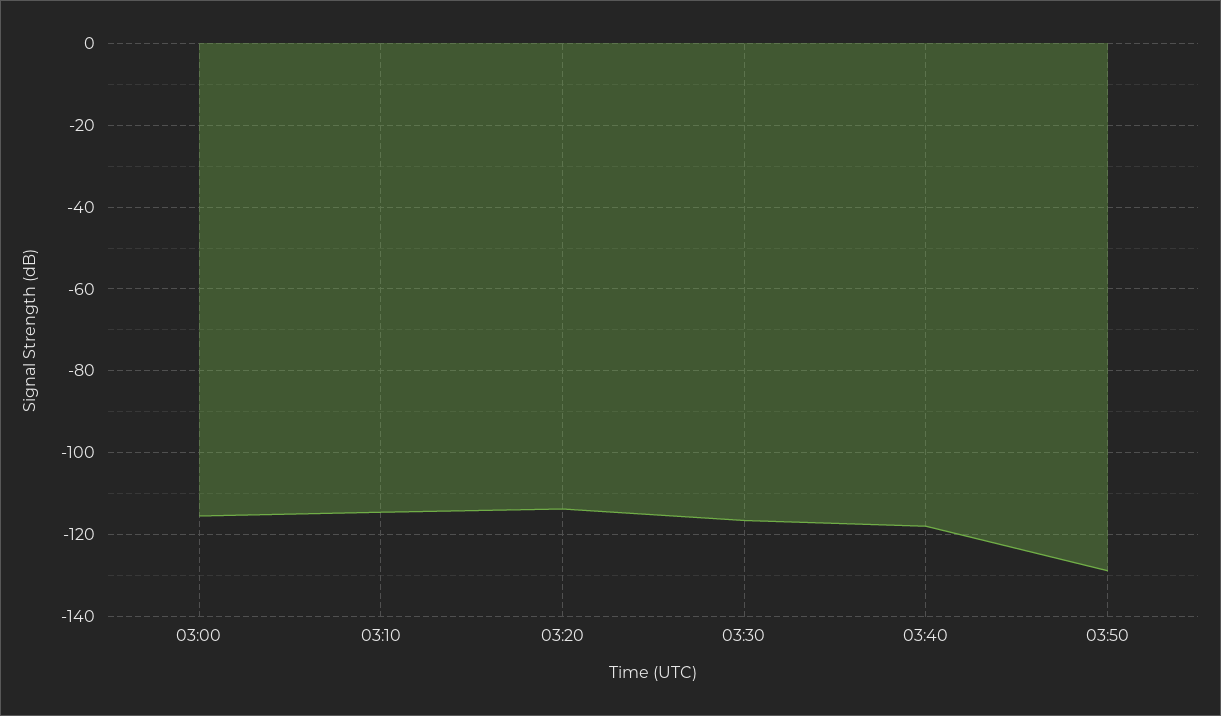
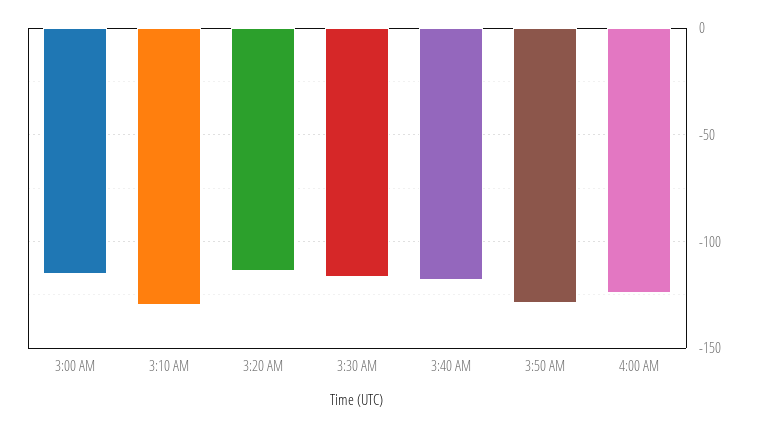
03:10: -114 -> -130
4:00 AM: none -> -125

